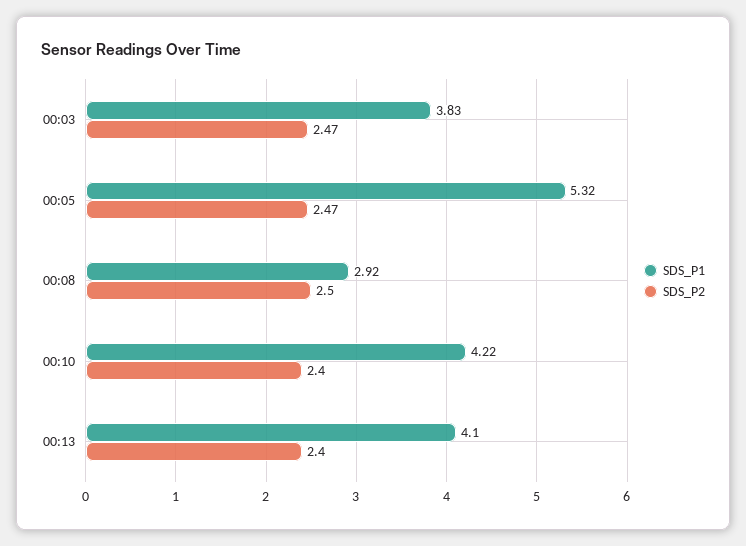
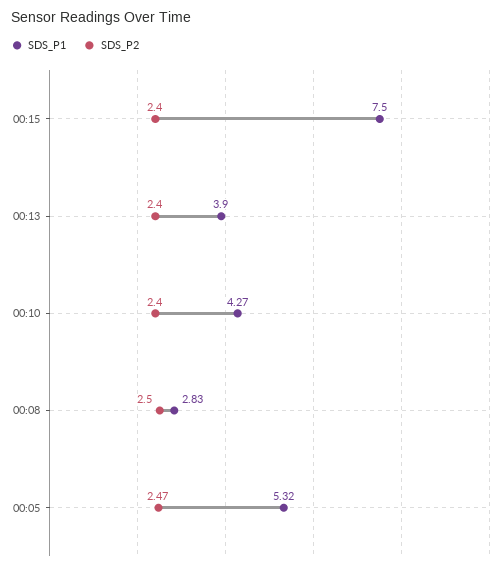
SDS_P1, 00:03: 3.83 -> none
SDS_P2, 00:03: 2.47 -> none
SDS_P1, 00:08: 2.92 -> 2.83
SDS_P1, 00:10: 4.22 -> 4.27
SDS_P1, 00:13: 4.1 -> 3.9
SDS_P1, 00:15: none -> 7.5
SDS_P2, 00:15: none -> 2.4

